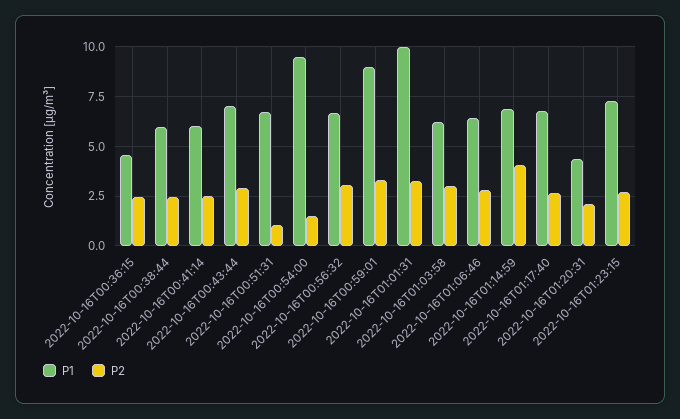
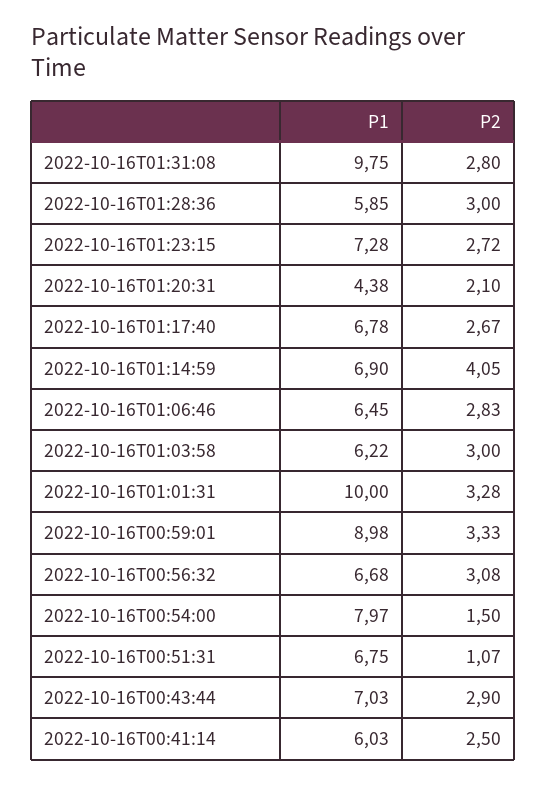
P1, 2022-10-16T00:36:15: 4.5 -> none
P2, 2022-10-16T00:36:15: 2.5 -> none
P1, 2022-10-16T00:38:44: 6 -> none
P2, 2022-10-16T00:38:44: 2.5 -> none
P1, 2022-10-16T00:54:00: 9.5 -> 7.97
P1, 2022-10-16T01:31:08: none -> 9.75
P2, 2022-10-16T01:31:08: none -> 2.8
P1, 2022-10-16T01:28:36: none -> 5.85
P2, 2022-10-16T01:28:36: none -> 3

